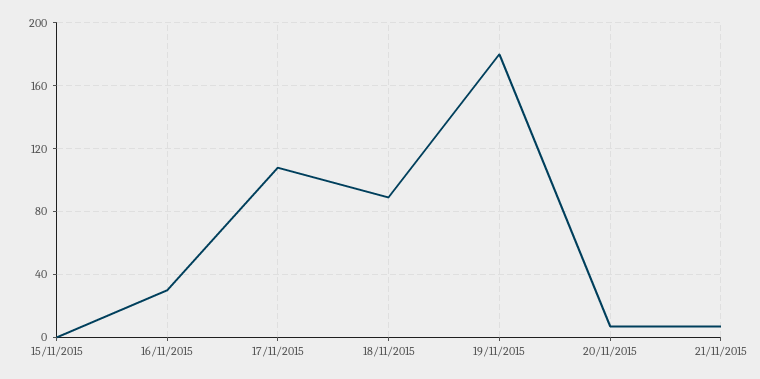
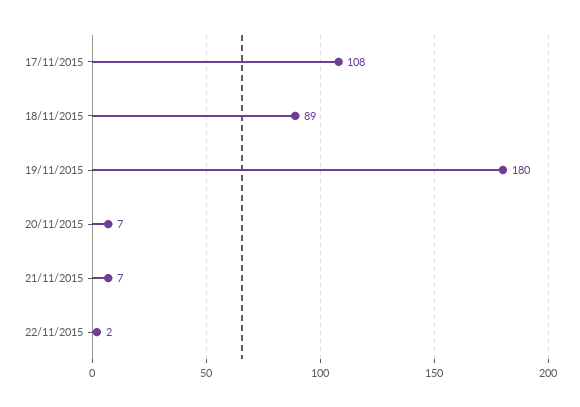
15/11/2015: 0 -> none
16/11/2015: 30 -> none
22/11/2015: none -> 2

